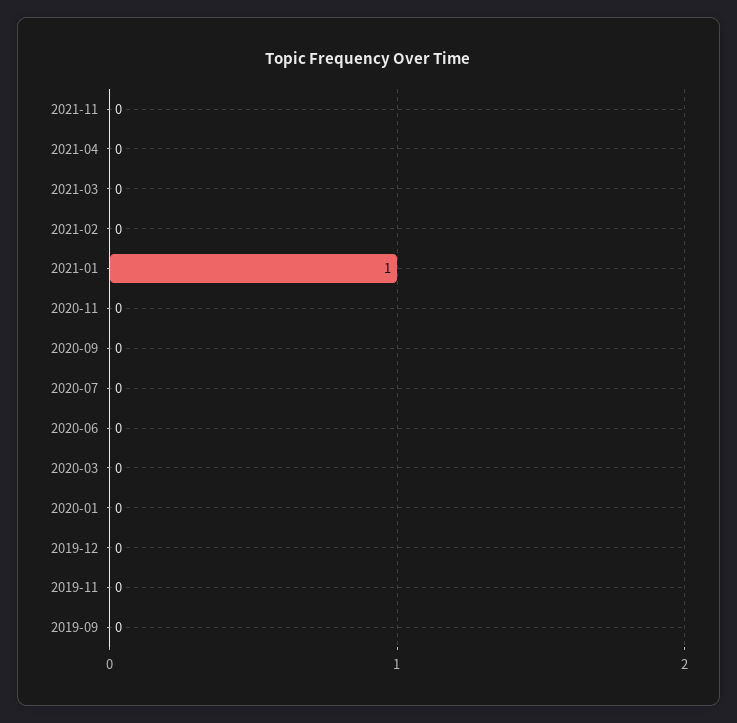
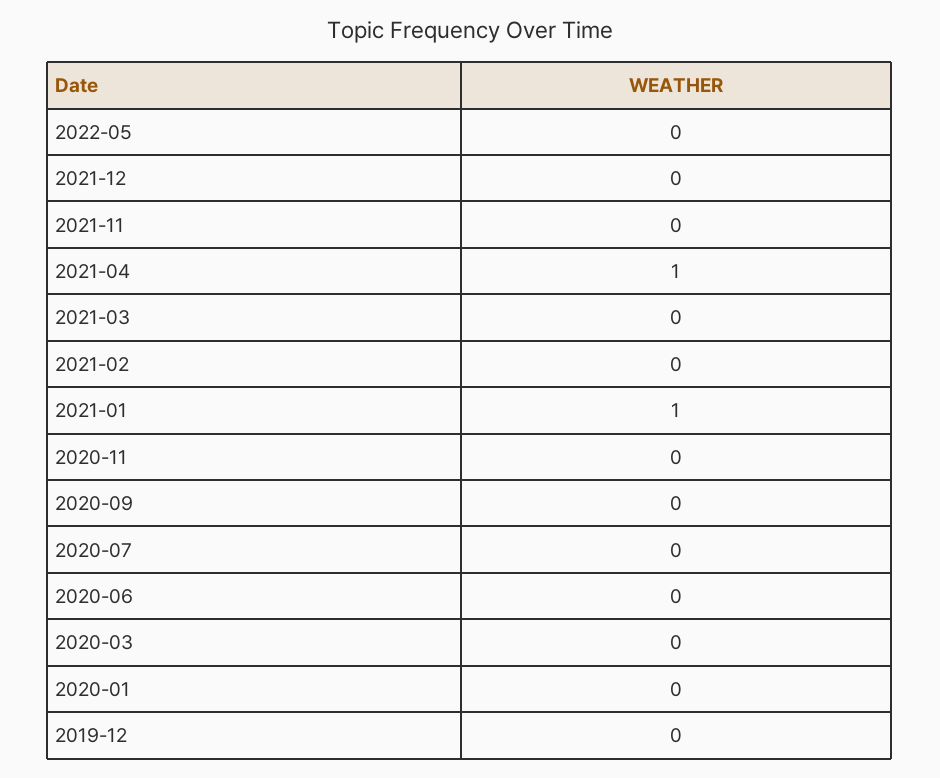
2021-04: 0 -> 1
2019-11: 0 -> none
2019-09: 0 -> none
2022-05: none -> 0
2021-12: none -> 0

